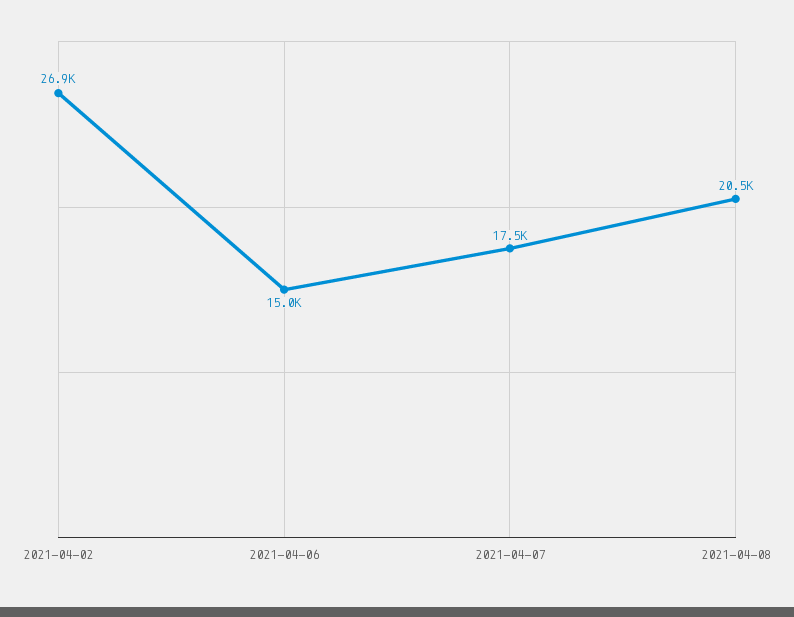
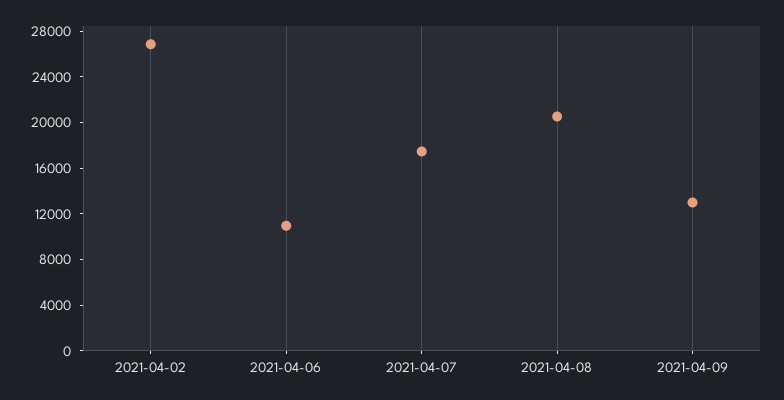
2021-04-06: 15000 -> 11000
2021-04-09: none -> 13000

